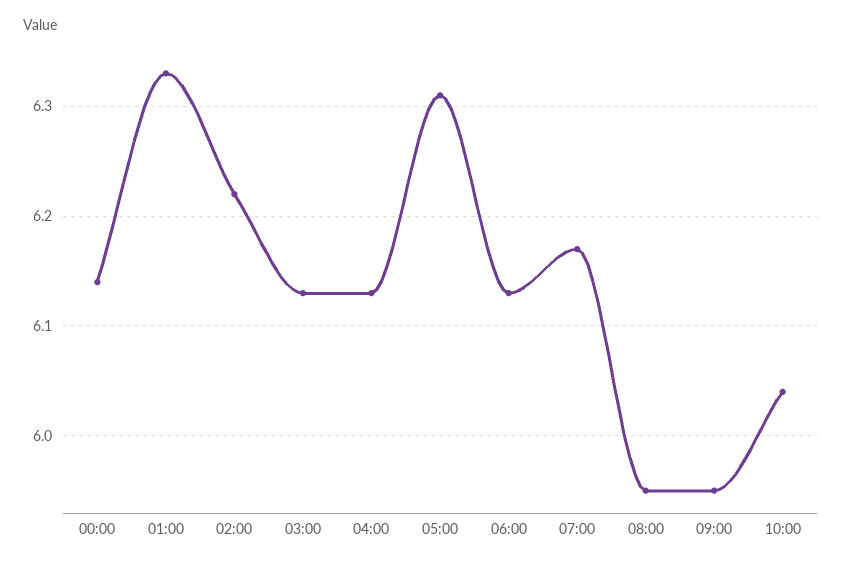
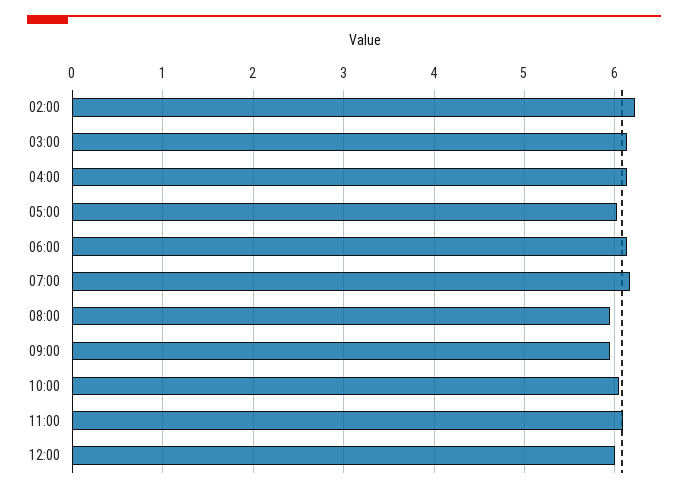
00:00: 6.14 -> none
01:00: 6.33 -> none
05:00: 6.31 -> 6
11:00: none -> 6.1
12:00: none -> 6

